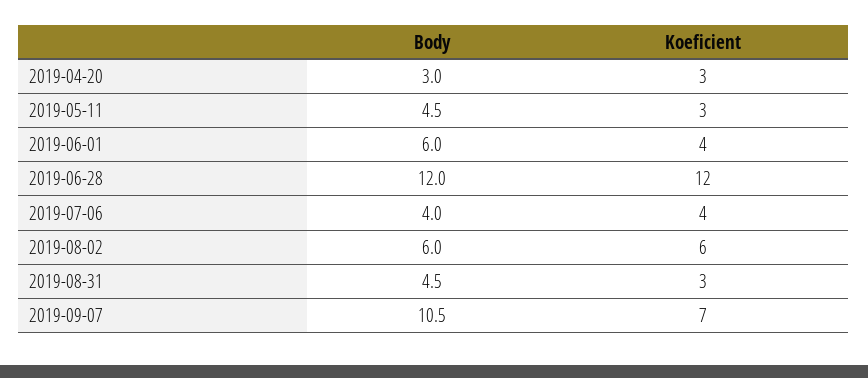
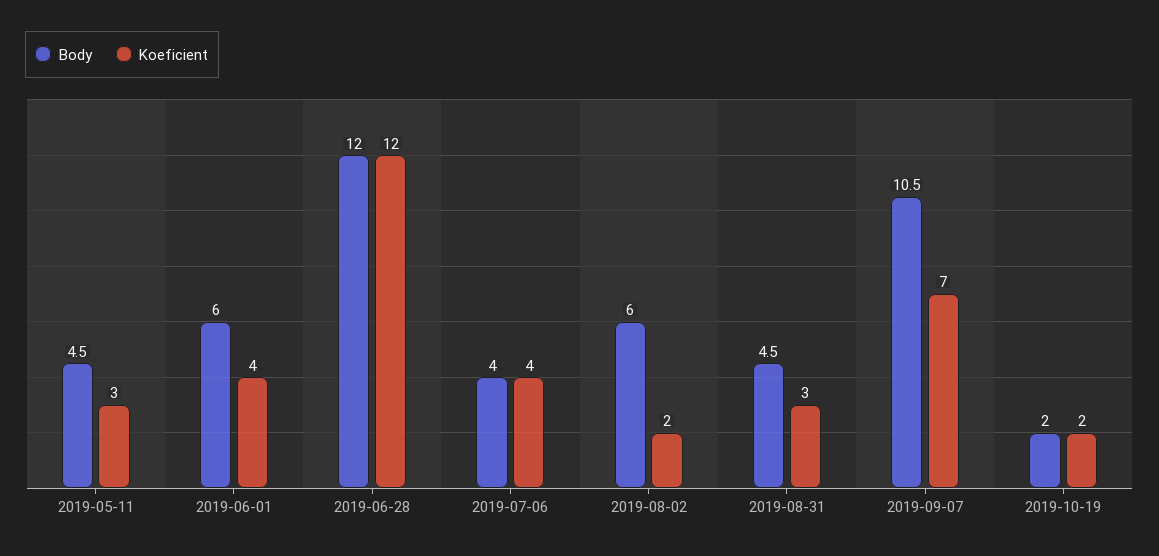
Body, 2019-04-20: 3 -> none
Koeficient, 2019-04-20: 3 -> none
Koeficient, 2019-08-02: 6 -> 2
Body, 2019-10-19: none -> 2
Koeficient, 2019-10-19: none -> 2

